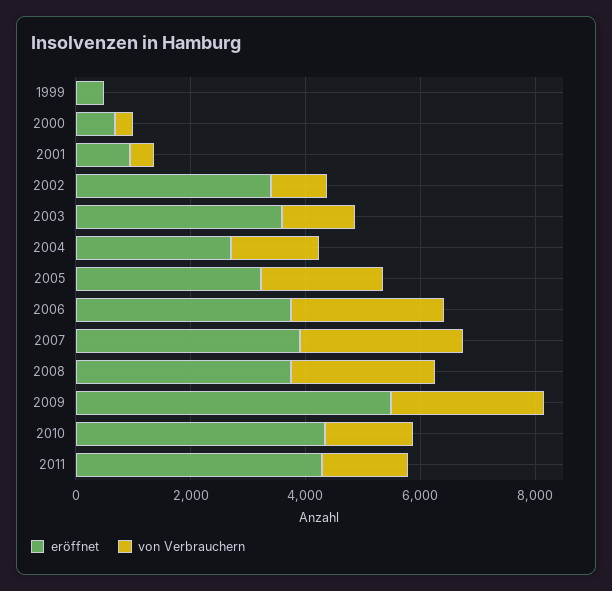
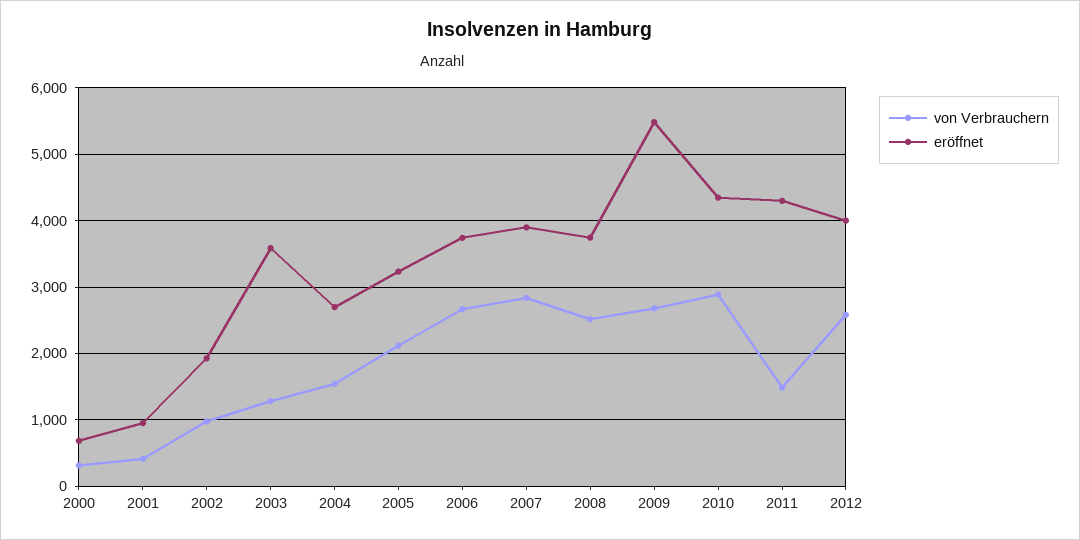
eröffnet, 1999: 500 -> none
von Verbrauchern, 1999: 0 -> none
eröffnet, 2002: 3500 -> 1900
von Verbrauchern, 2010: 1500 -> 2900
von Verbrauchern, 2012: none -> 2600
eröffnet, 2012: none -> 4000

